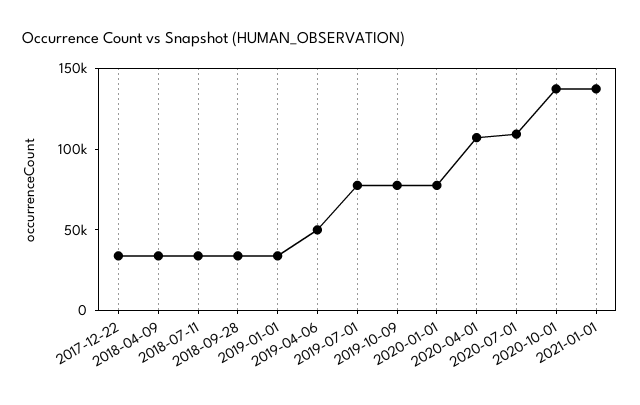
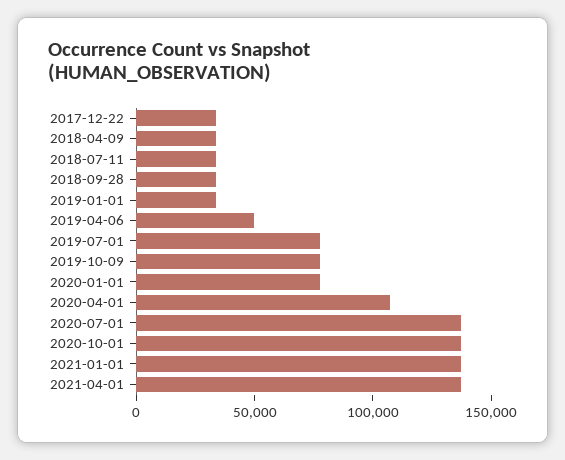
2020-07-01: 110000 -> 140000
2021-04-01: none -> 140000

